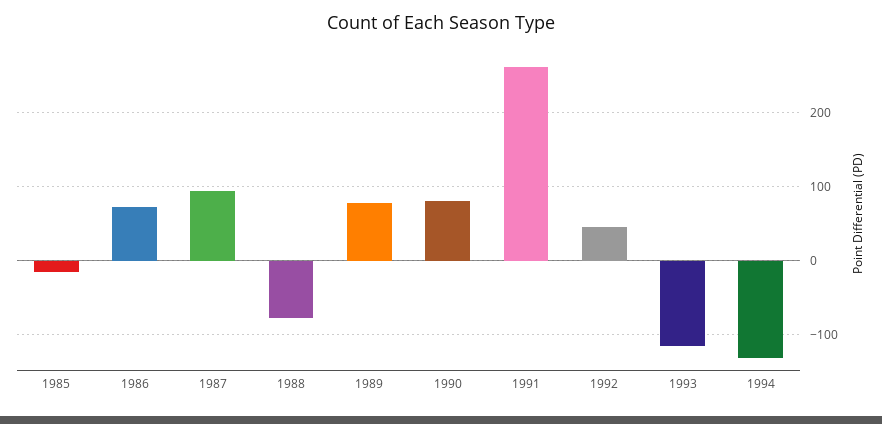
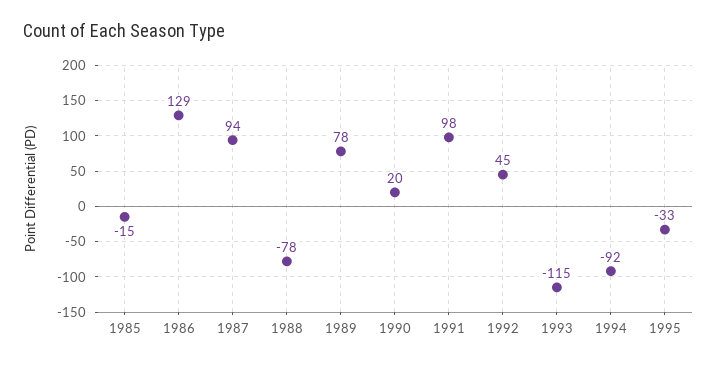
1986: 70 -> 129
1990: 80 -> 20
1991: 260 -> 98
1994: -130 -> -92
1995: none -> -33

